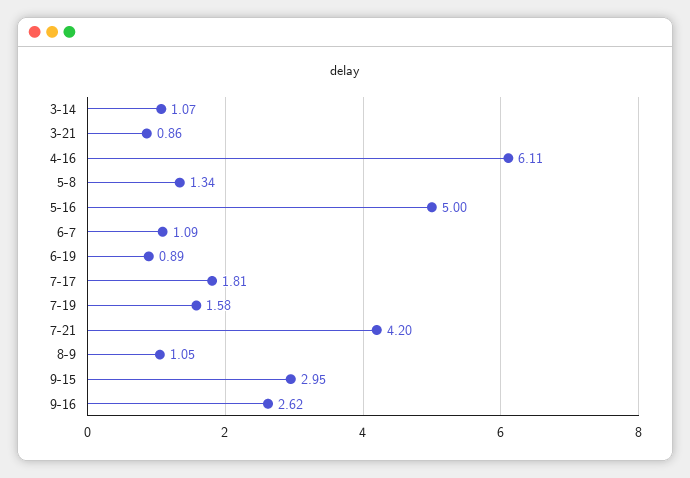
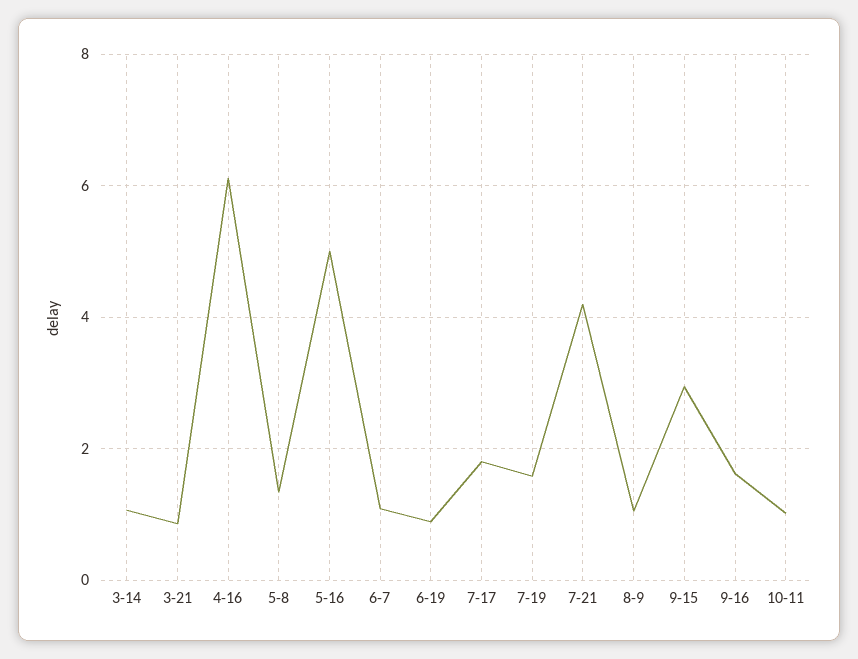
9-16: 2.62 -> 1.6
10-11: none -> 1

